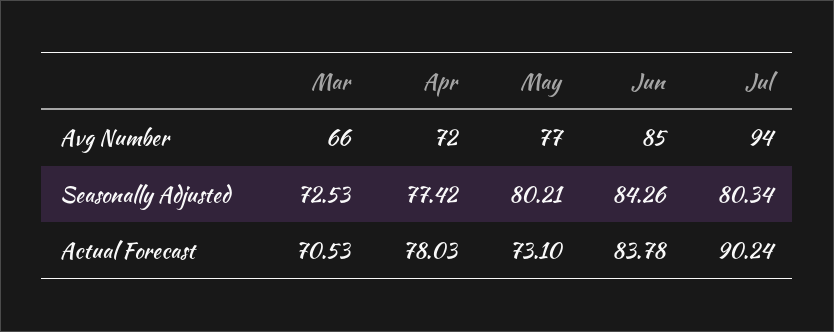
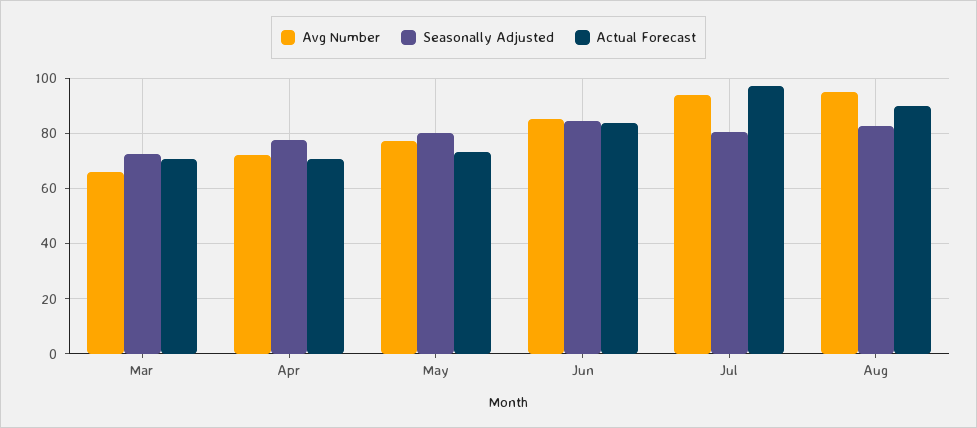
Actual Forecast, Apr: 78.03 -> 70
Actual Forecast, Jul: 90.24 -> 97.5
Avg Number, Aug: none -> 95
Seasonally Adjusted, Aug: none -> 82.5
Actual Forecast, Aug: none -> 90

